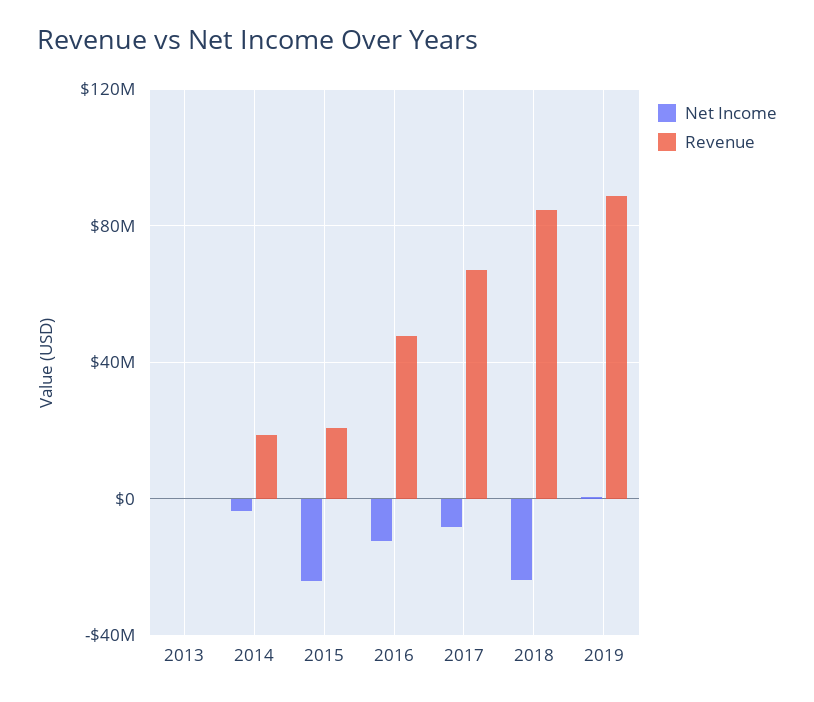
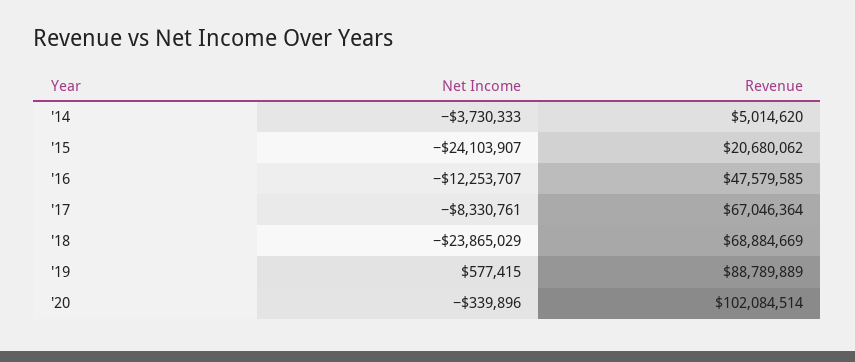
Net Income, 2013: 0 -> none
Revenue, 2013: 0 -> none
Revenue, 2014: 20000000 -> 5014620
Revenue, 2018: 85000000 -> 68884669
Net Income, '20: none -> -339896
Revenue, '20: none -> 102084514

